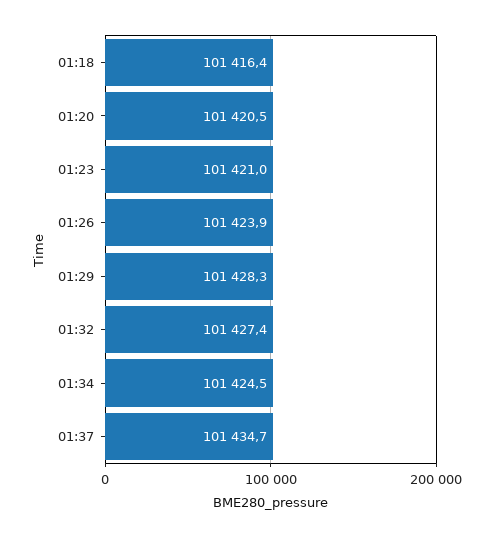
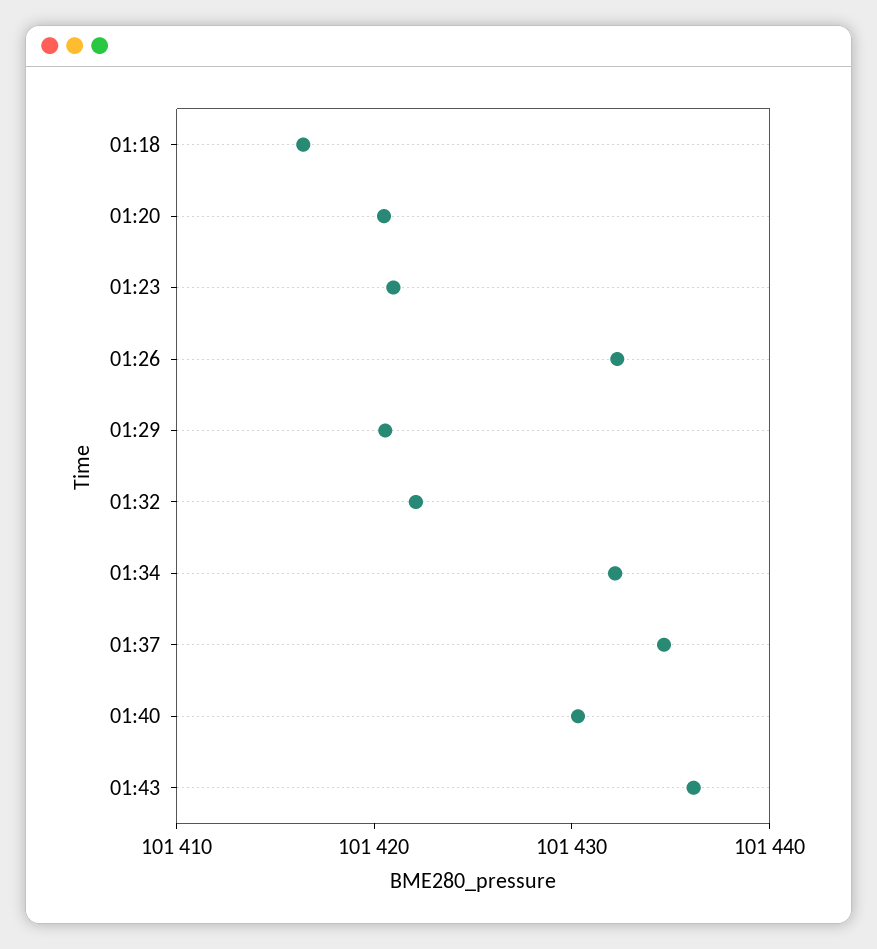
01:26: 101423.9 -> 101432
01:29: 101428.3 -> 101420
01:32: 101427.4 -> 101422
01:34: 101424.5 -> 101432
01:40: none -> 101430
01:43: none -> 101436

